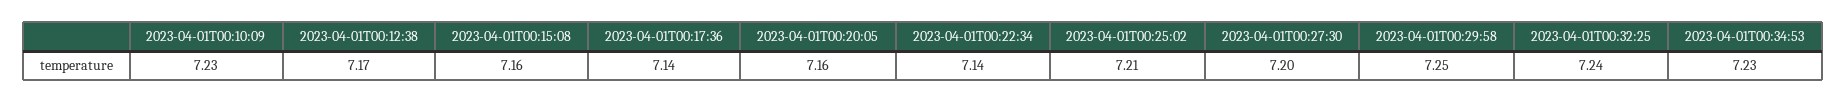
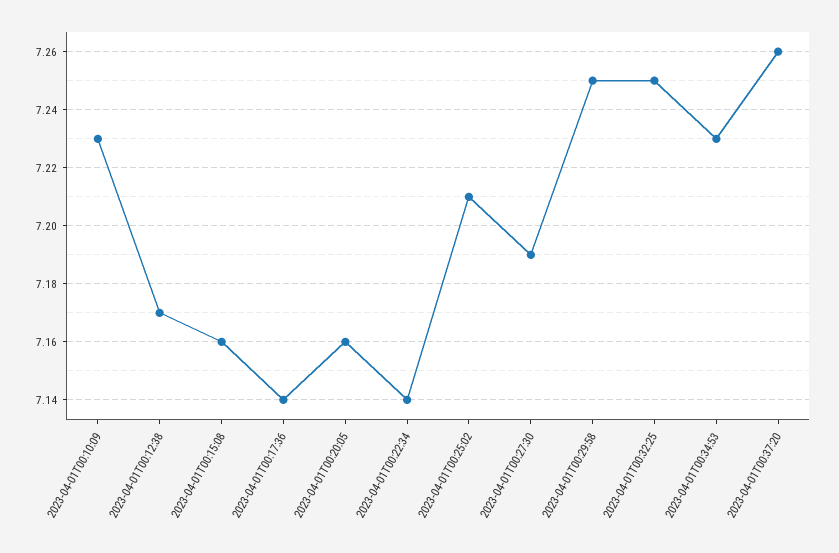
2023-04-01T00:27:30: 7.2 -> 7.19
2023-04-01T00:32:25: 7.24 -> 7.25
2023-04-01T00:37:20: none -> 7.26

